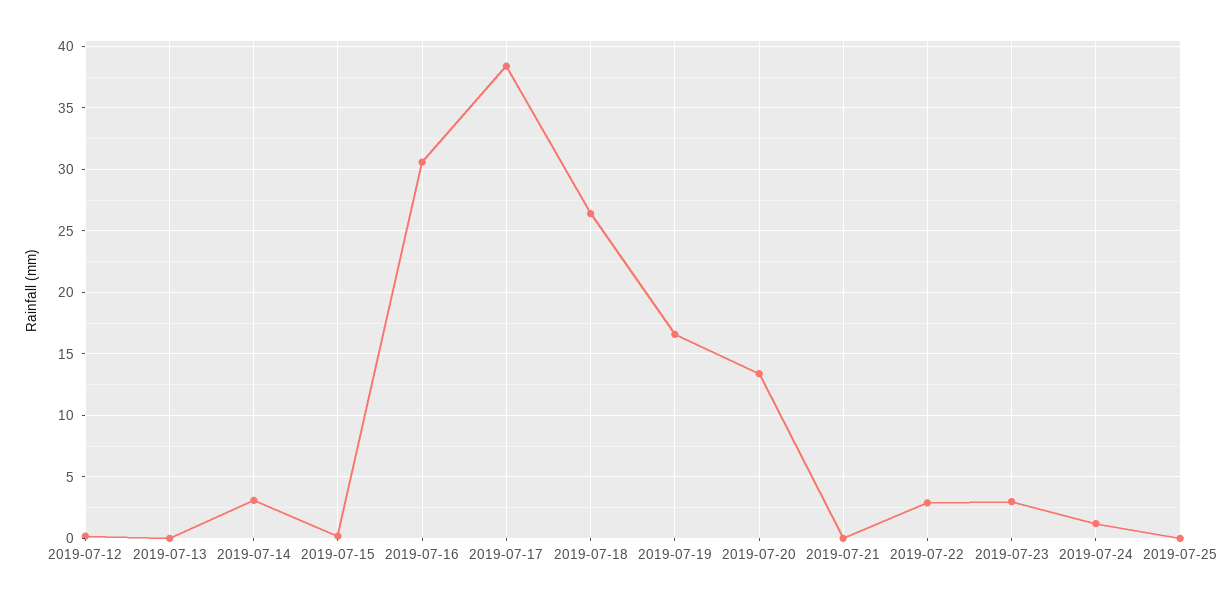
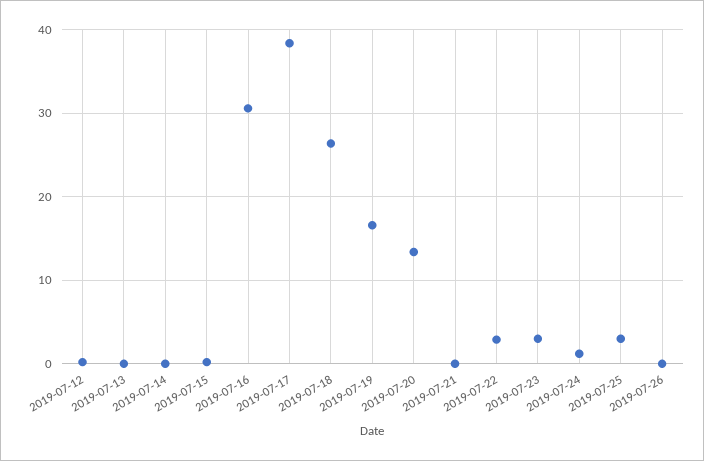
2019-07-14: 3 -> 0
2019-07-25: 0 -> 3
2019-07-26: none -> 0

